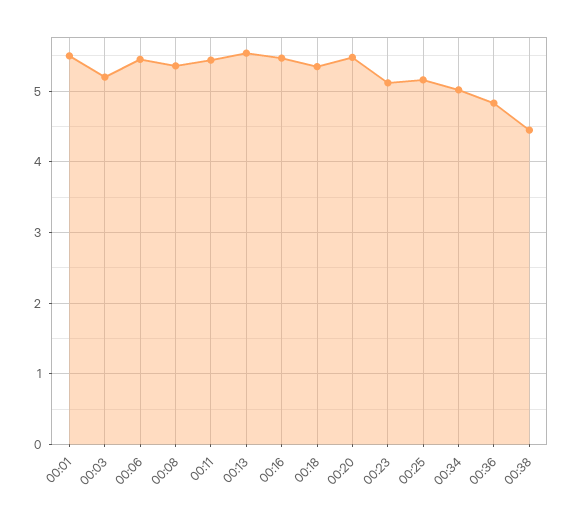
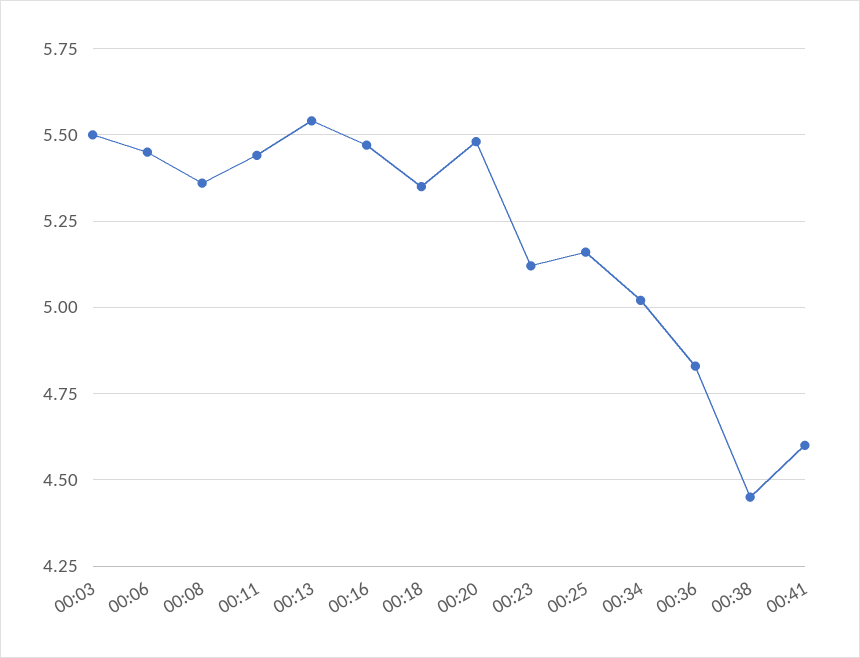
00:01: 5.5 -> none
00:03: 5.2 -> 5.5
00:41: none -> 4.6

